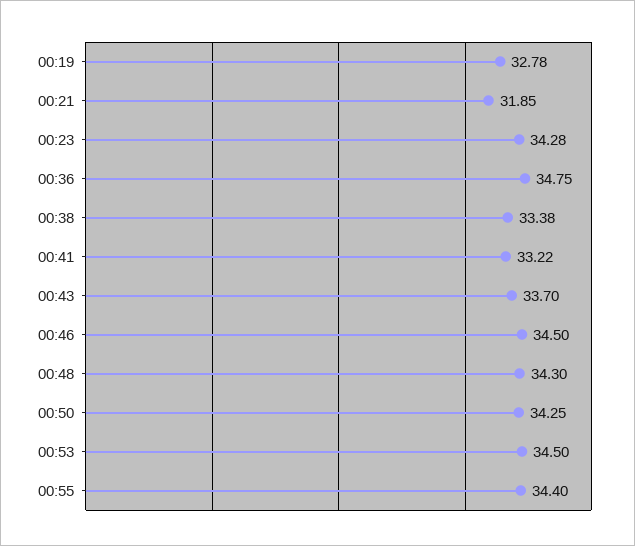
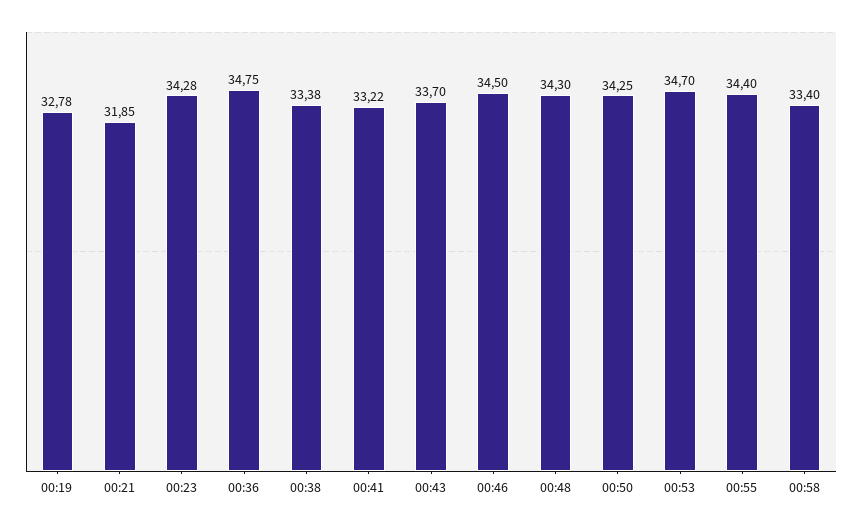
00:53: 34.5 -> 34.7
00:58: none -> 33.4

